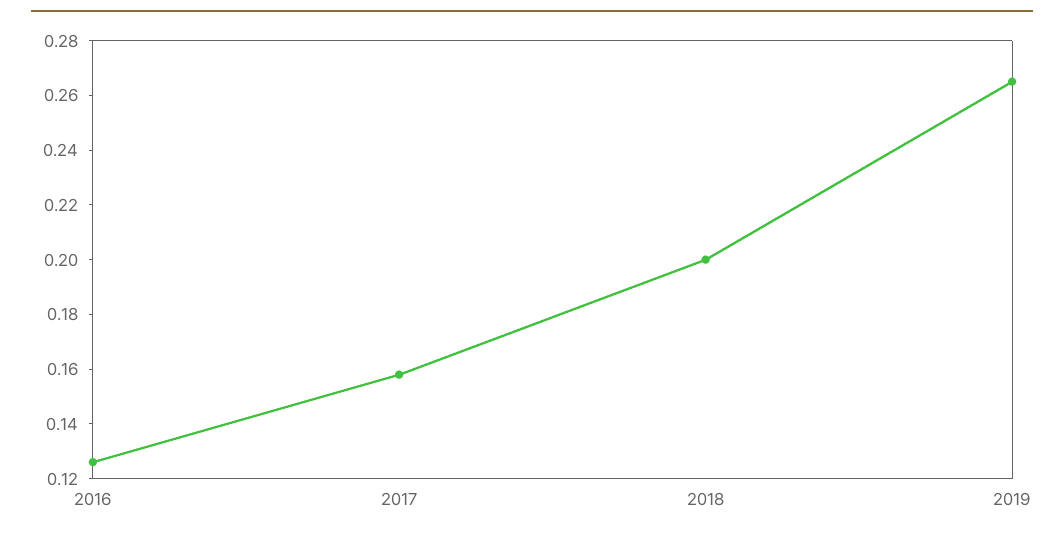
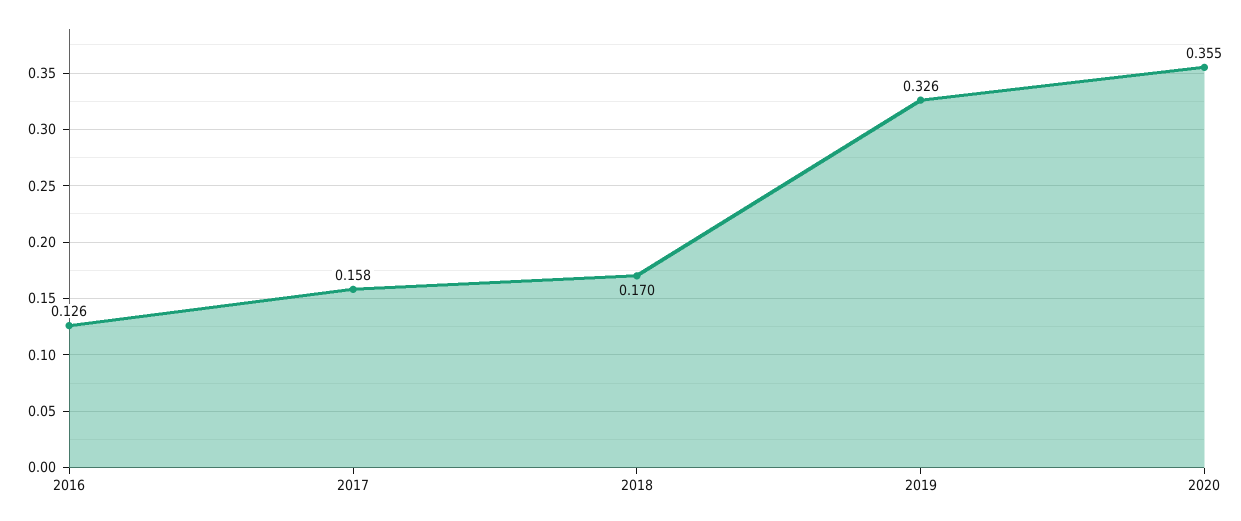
2018: 0.2 -> 0.17
2019: 0.265 -> 0.326
2020: none -> 0.355

